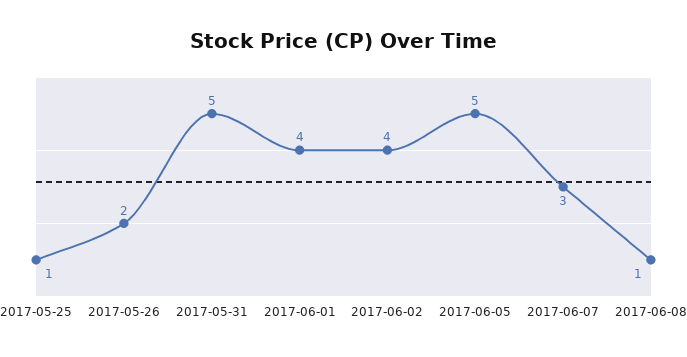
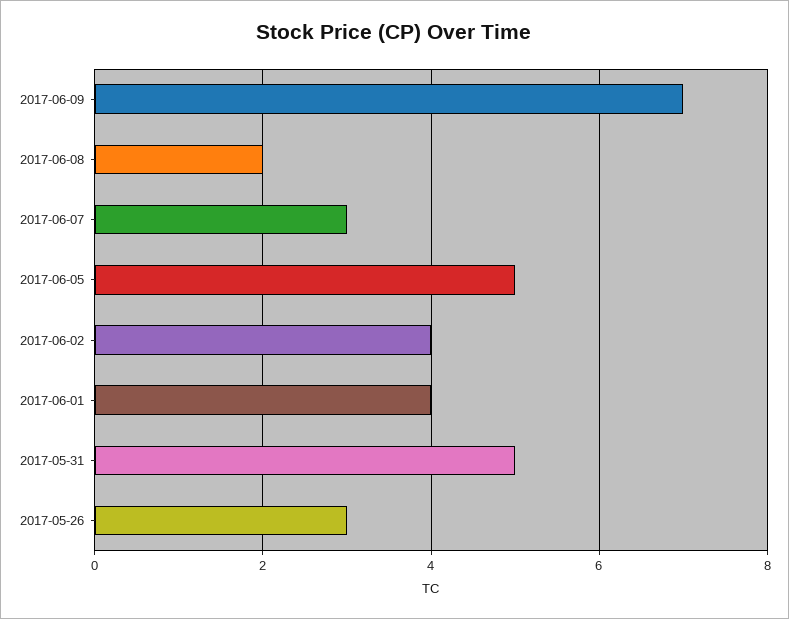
2017-05-25: 1 -> none
2017-05-26: 2 -> 3
2017-06-08: 1 -> 2
2017-06-09: none -> 7

